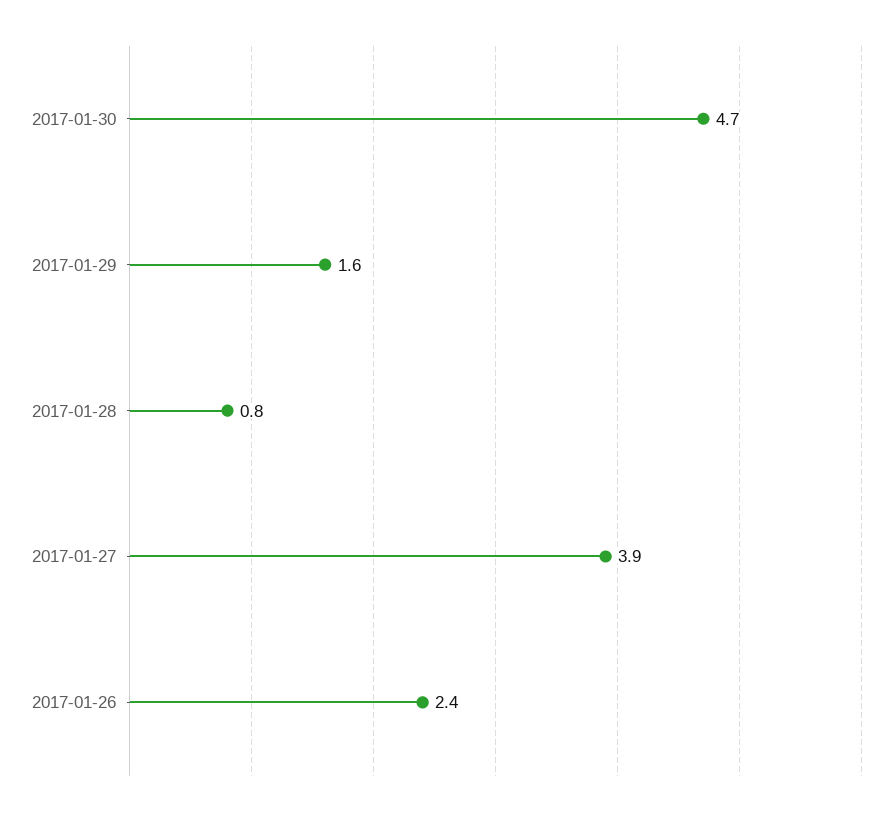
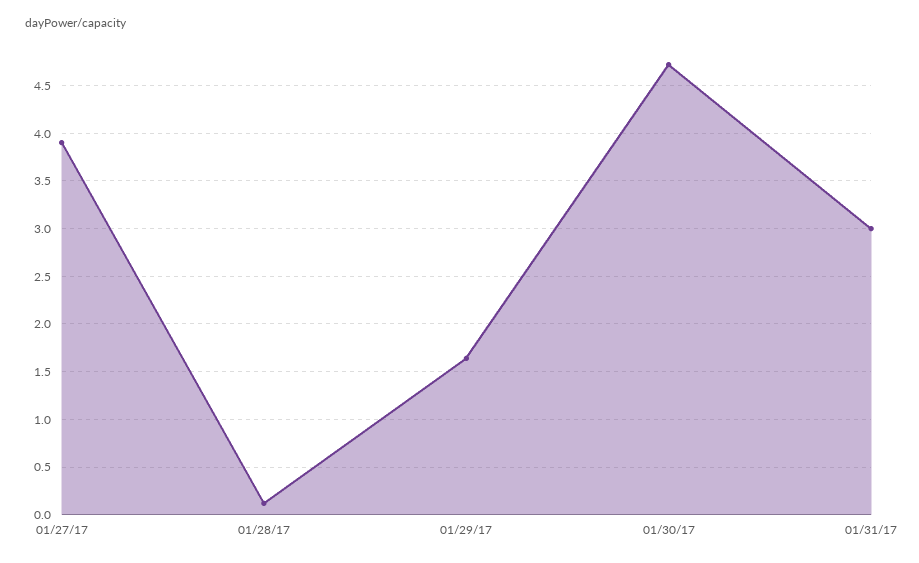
2017-01-28: 0.8 -> 0.1
2017-01-26: 2.4 -> none
01/31/17: none -> 3

